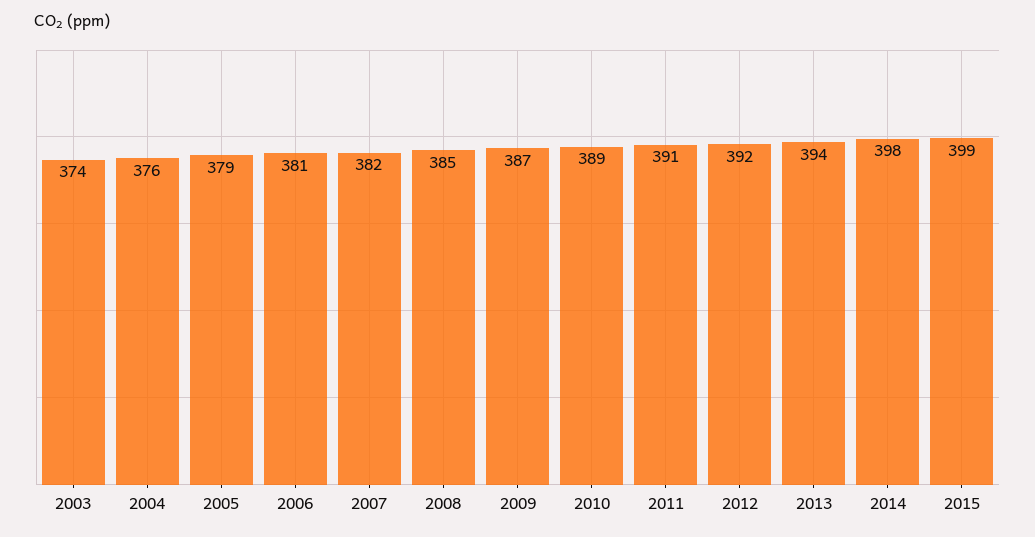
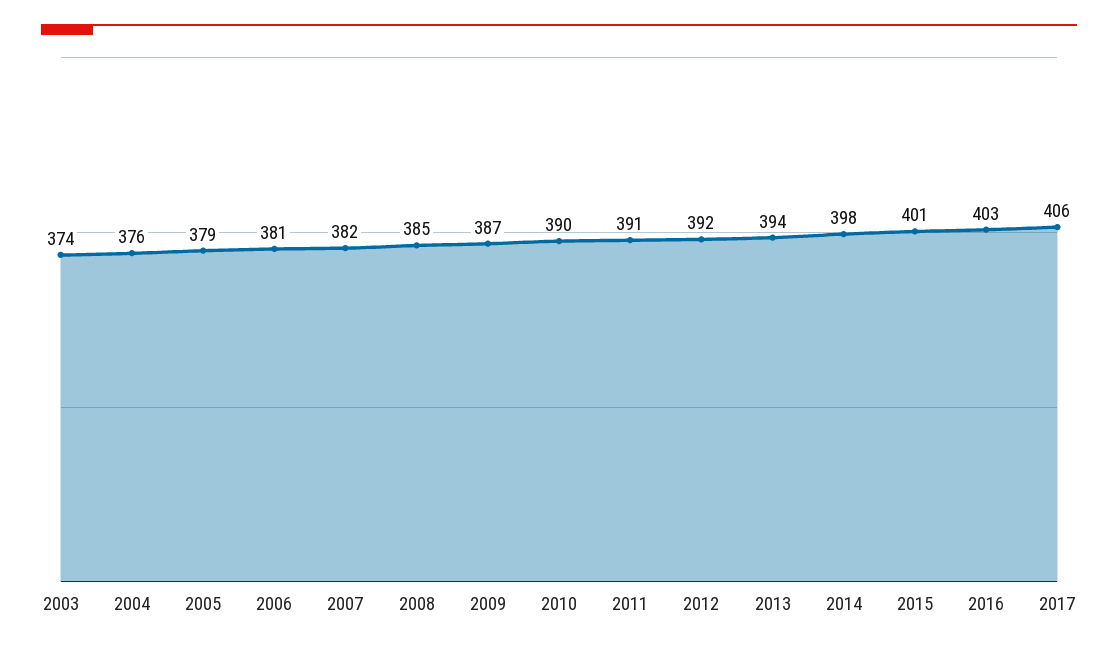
2010: 389 -> 390
2015: 399 -> 401
2016: none -> 403
2017: none -> 406

